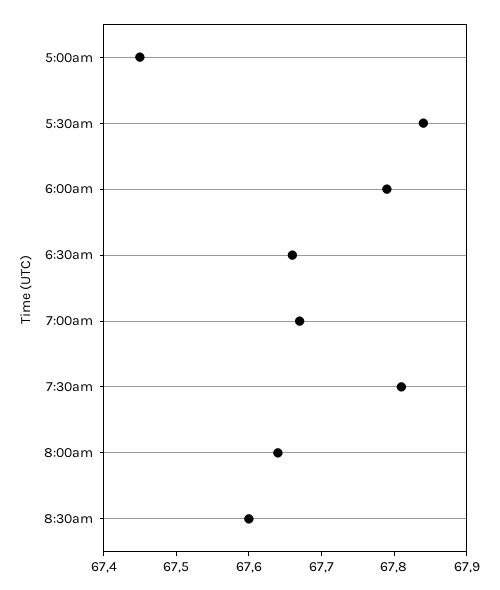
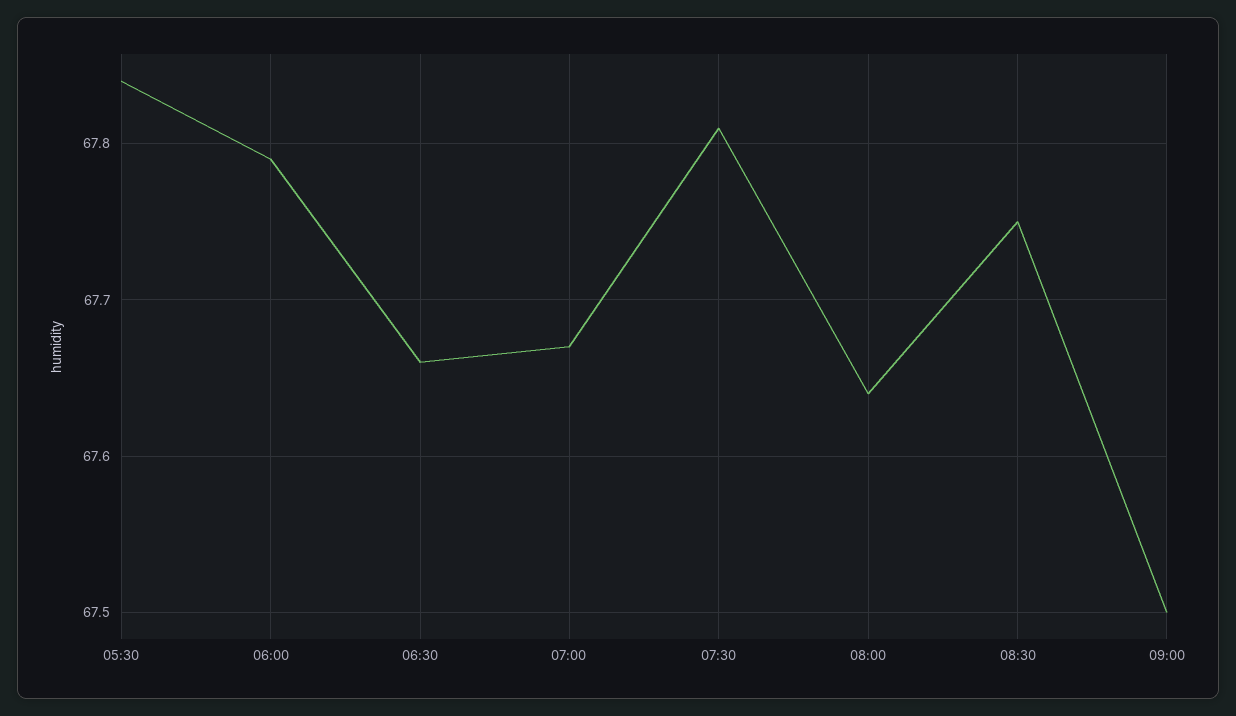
5:00am: 67.45 -> none
8:30am: 67.6 -> 67.75
09:00: none -> 67.5

